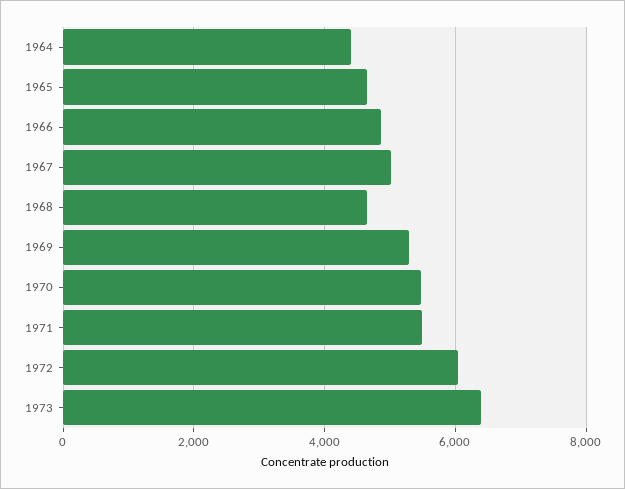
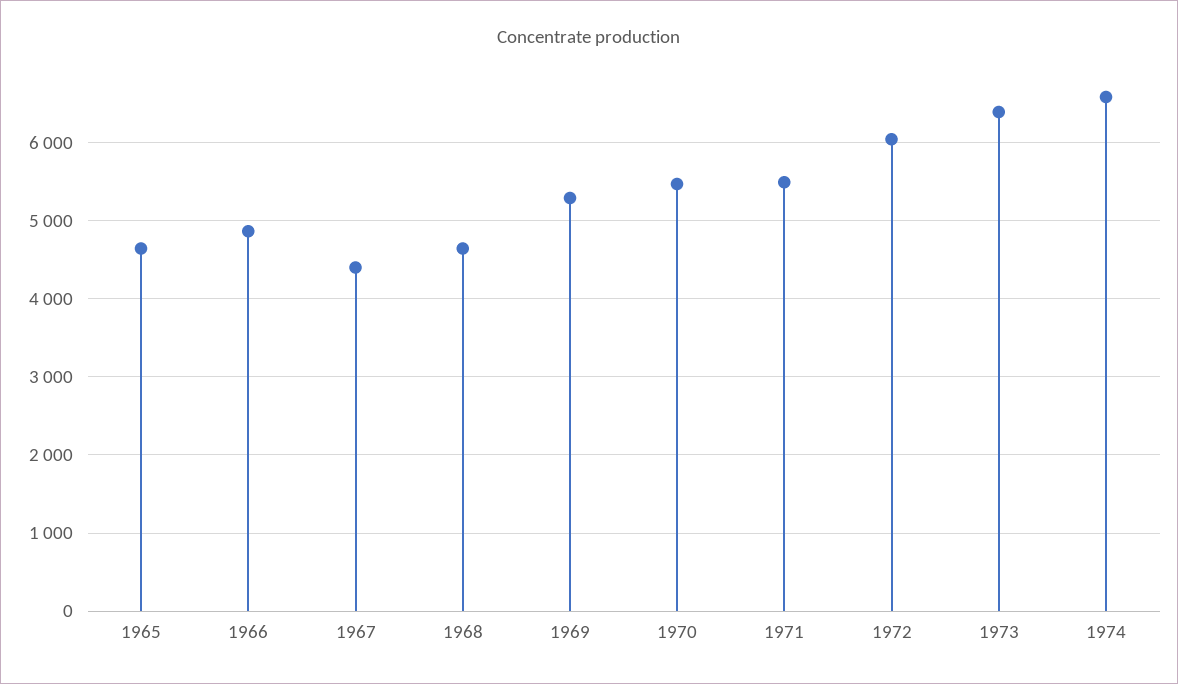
1964: 4400 -> none
1967: 5000 -> 4400
1974: none -> 6600

